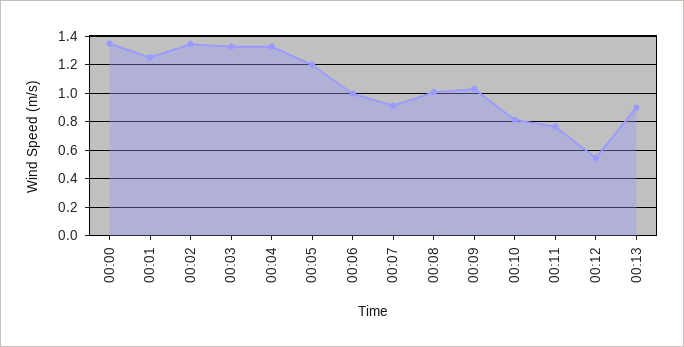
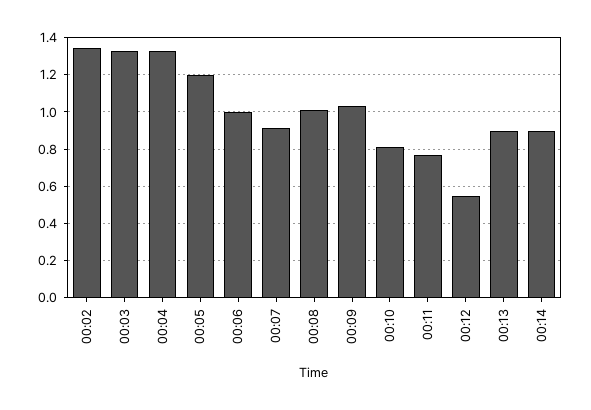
00:00: 1.35 -> none
00:01: 1.25 -> none
00:14: none -> 0.9

